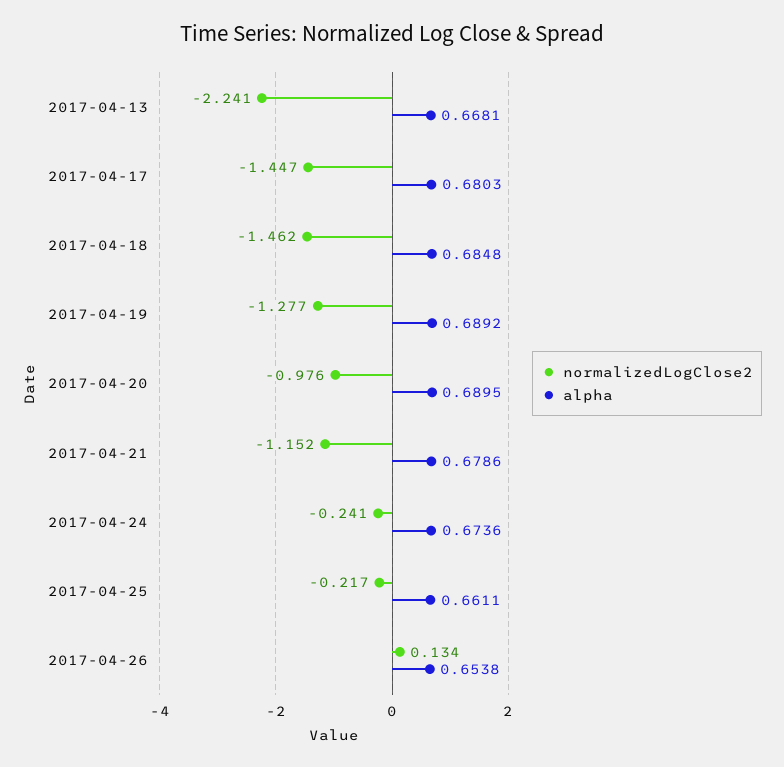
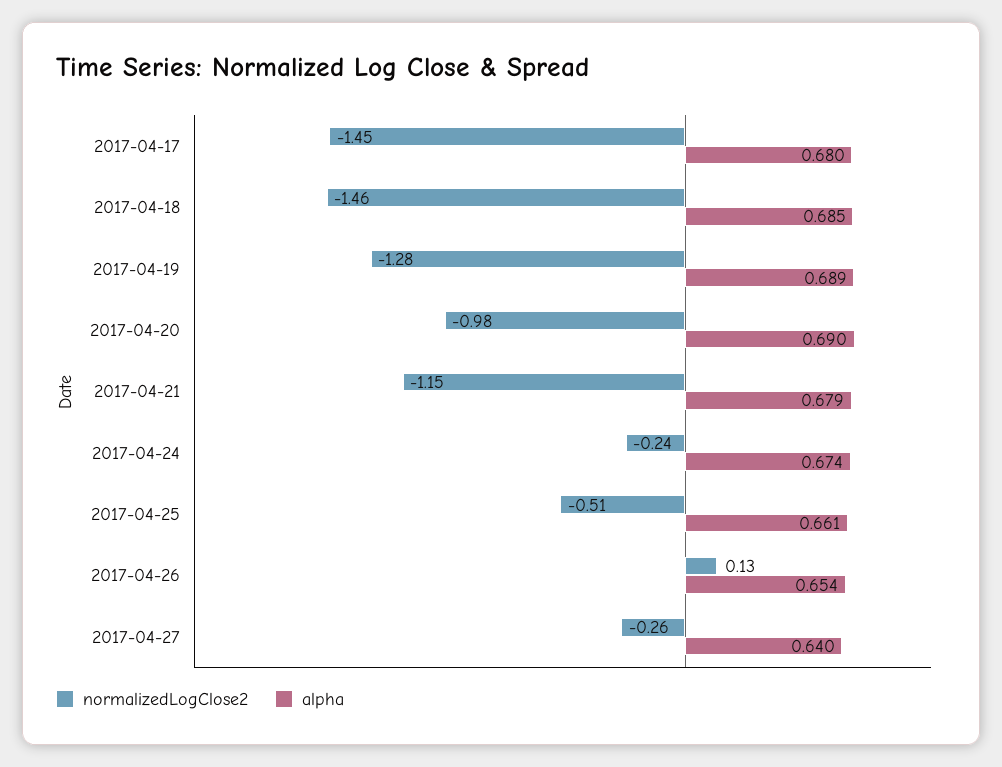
normalizedLogClose2, 2017-04-13: -2.241 -> none
alpha, 2017-04-13: 0.6681 -> none
normalizedLogClose2, 2017-04-25: -0.217 -> -0.51
normalizedLogClose2, 2017-04-27: none -> -0.26
alpha, 2017-04-27: none -> 0.64

